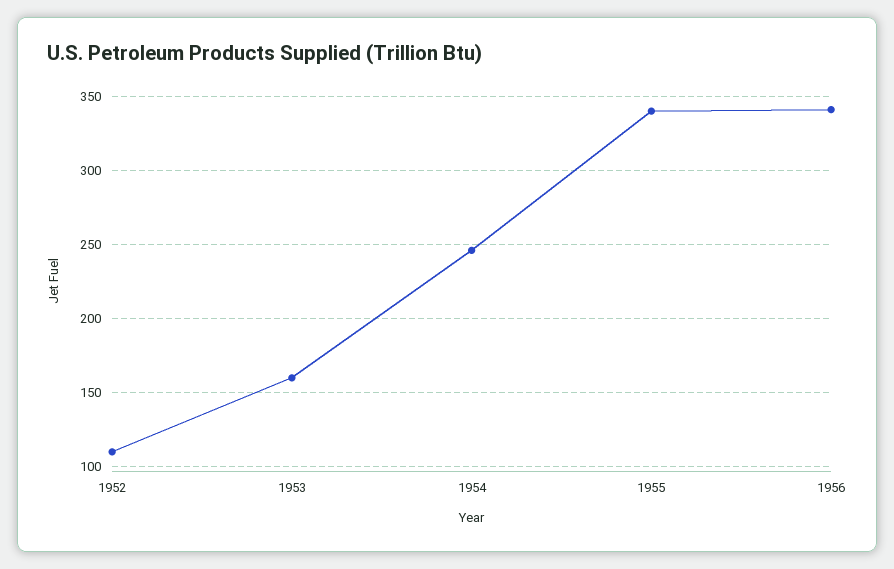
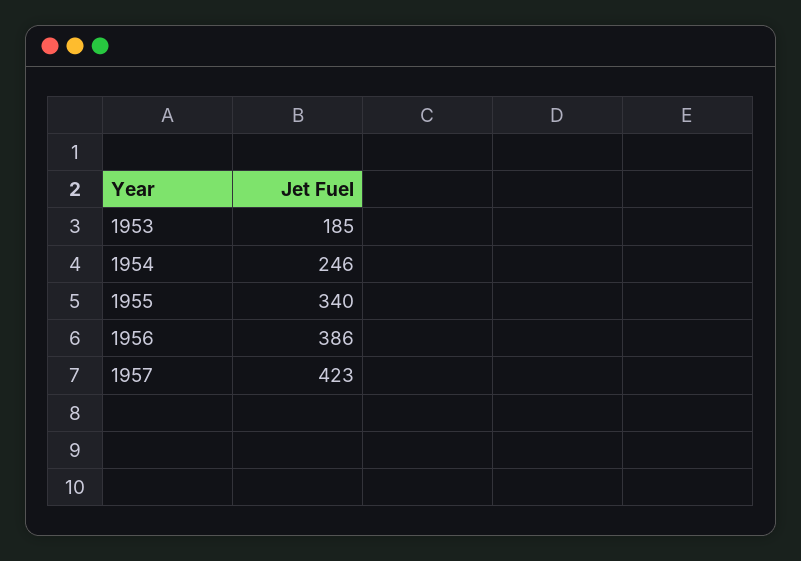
1952: 110 -> none
1953: 160 -> 185
1956: 340 -> 386
1957: none -> 423

